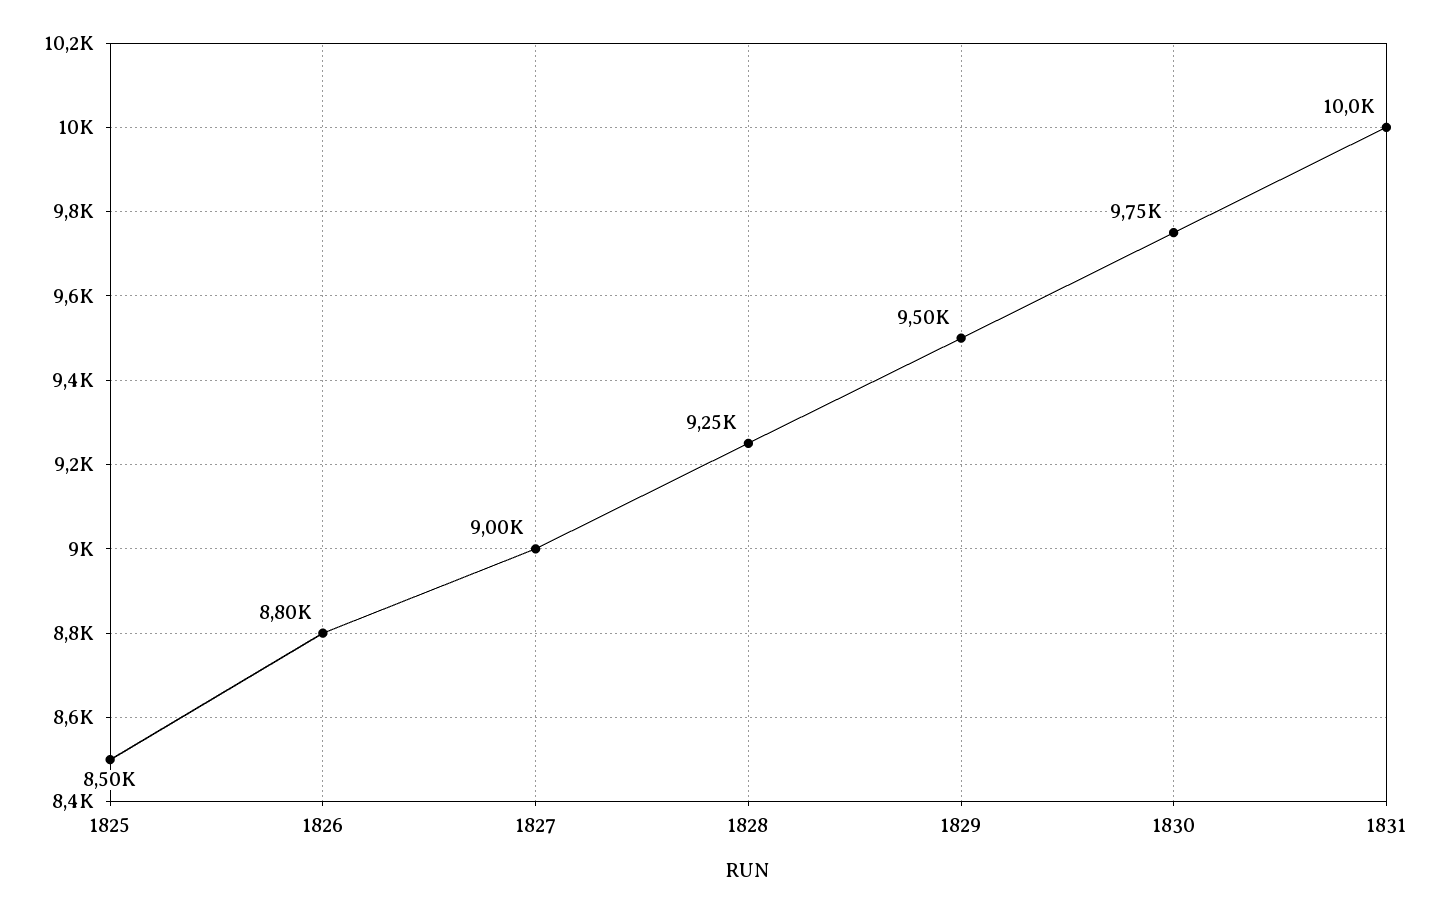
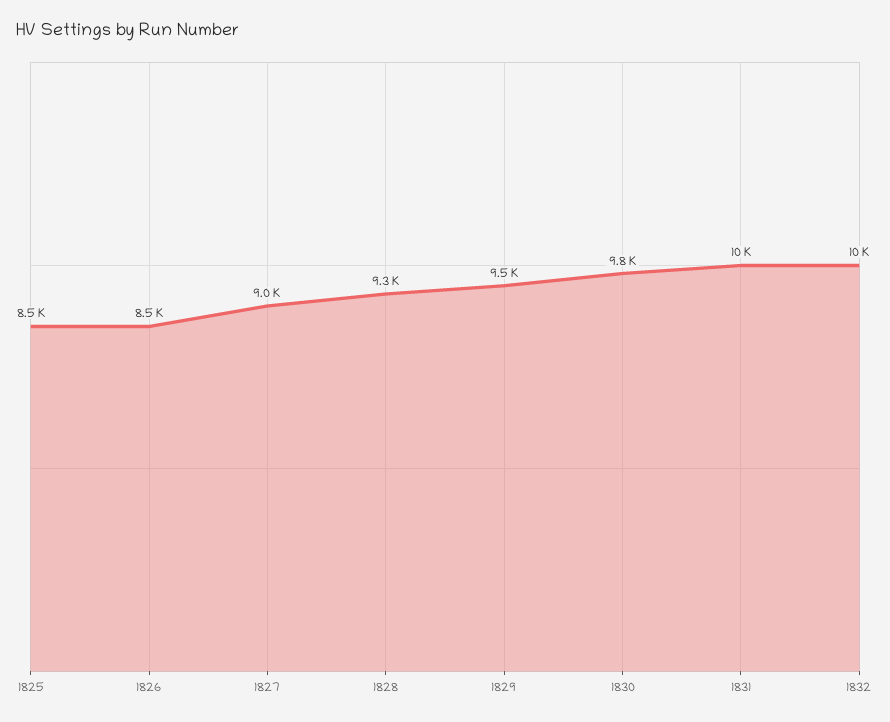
1826: 8800 -> 8500
1832: none -> 10000

